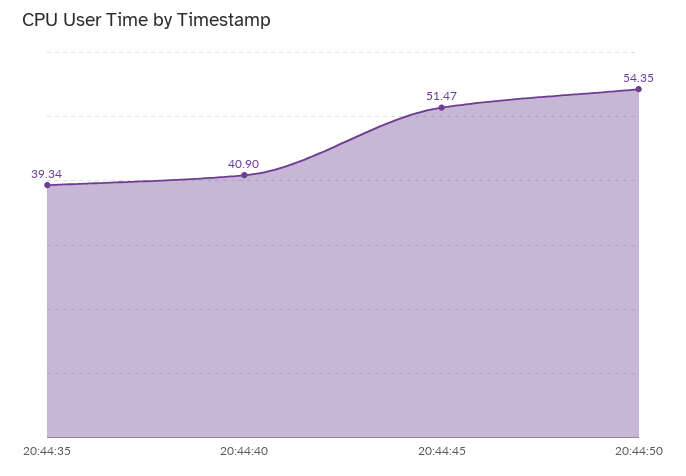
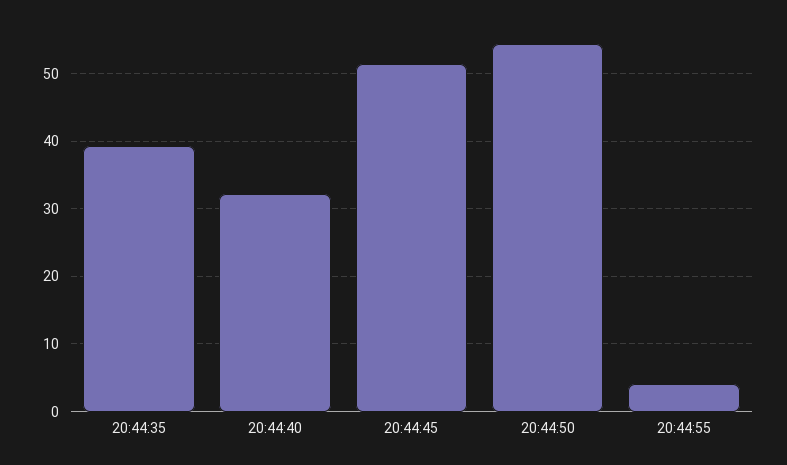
20:44:40: 40.9 -> 32
20:44:55: none -> 4

